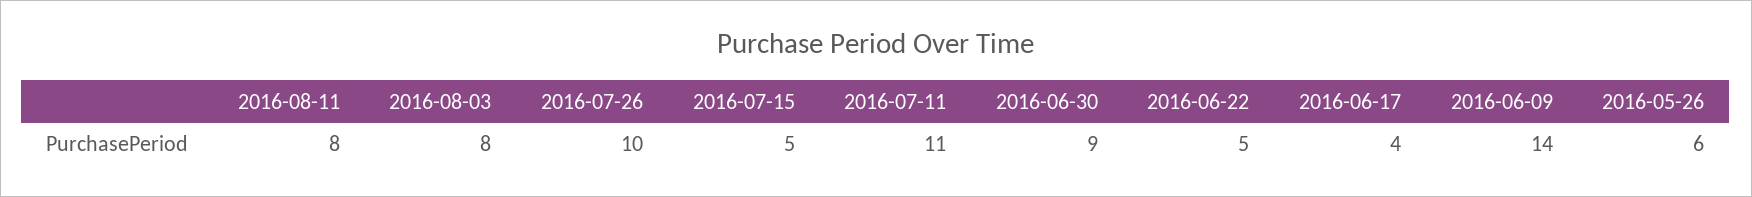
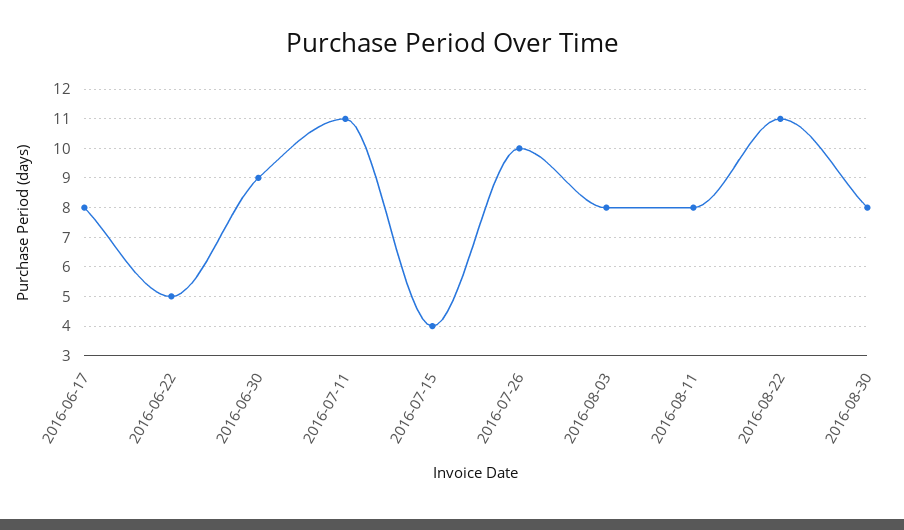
2016-07-15: 5 -> 4
2016-06-17: 4 -> 8
2016-06-09: 14 -> none
2016-05-26: 6 -> none
2016-08-22: none -> 11
2016-08-30: none -> 8

